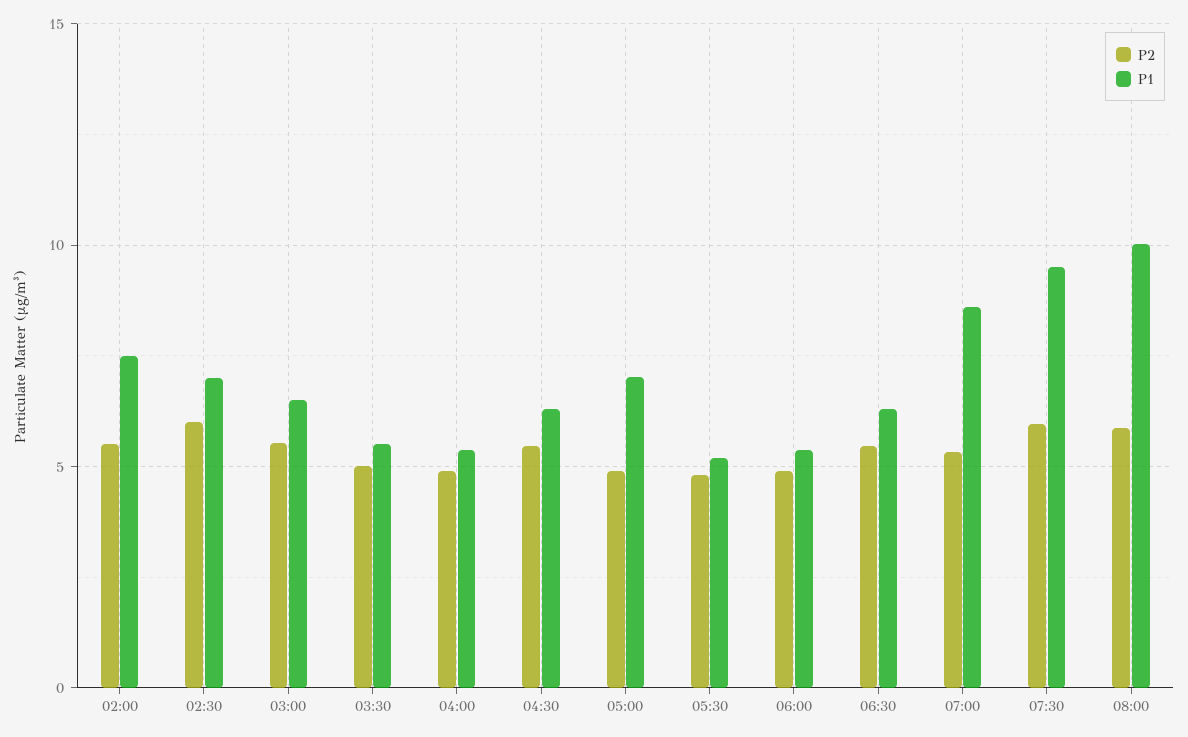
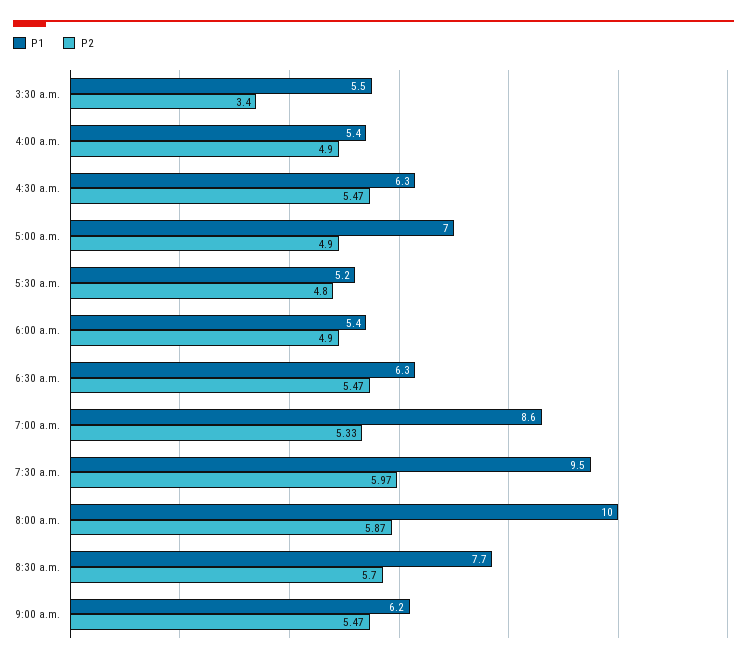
P2, 02:00: 5.5 -> none
P1, 02:00: 7.5 -> none
P2, 02:30: 6 -> none
P1, 02:30: 7 -> none
P2, 03:00: 5.5 -> none
P1, 03:00: 6.5 -> none
P2, 03:30: 5 -> 3.4
P1, 8:30 a.m.: none -> 7.7
P2, 8:30 a.m.: none -> 5.7
P1, 9:00 a.m.: none -> 6.2
P2, 9:00 a.m.: none -> 5.47

